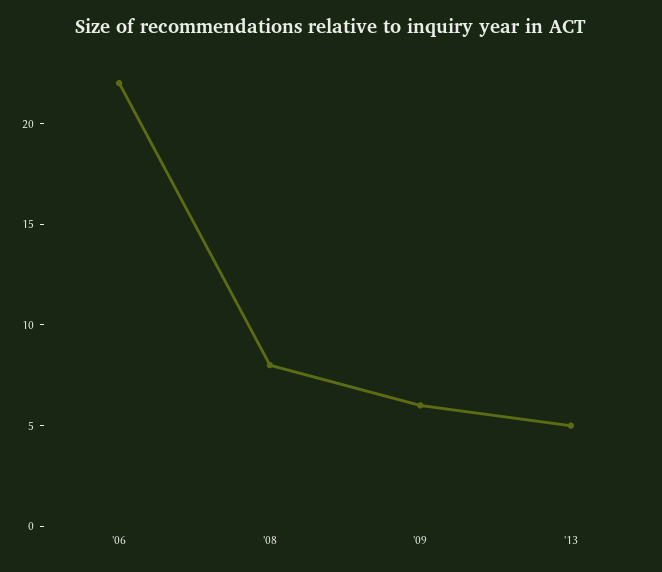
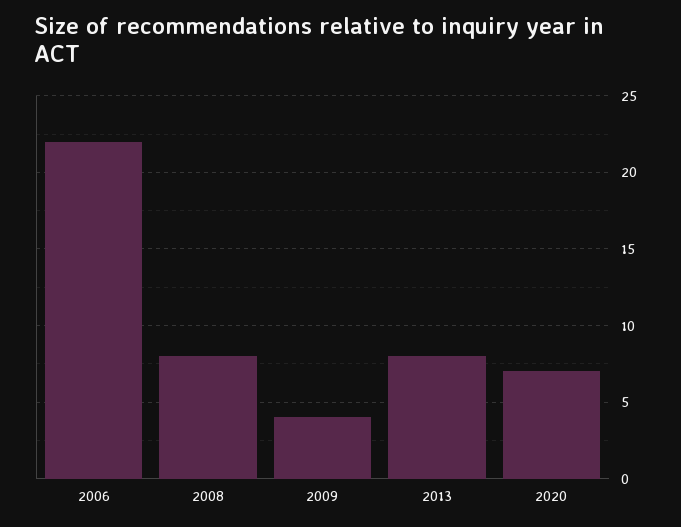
'09: 6 -> 4
'13: 5 -> 8
2020: none -> 7

